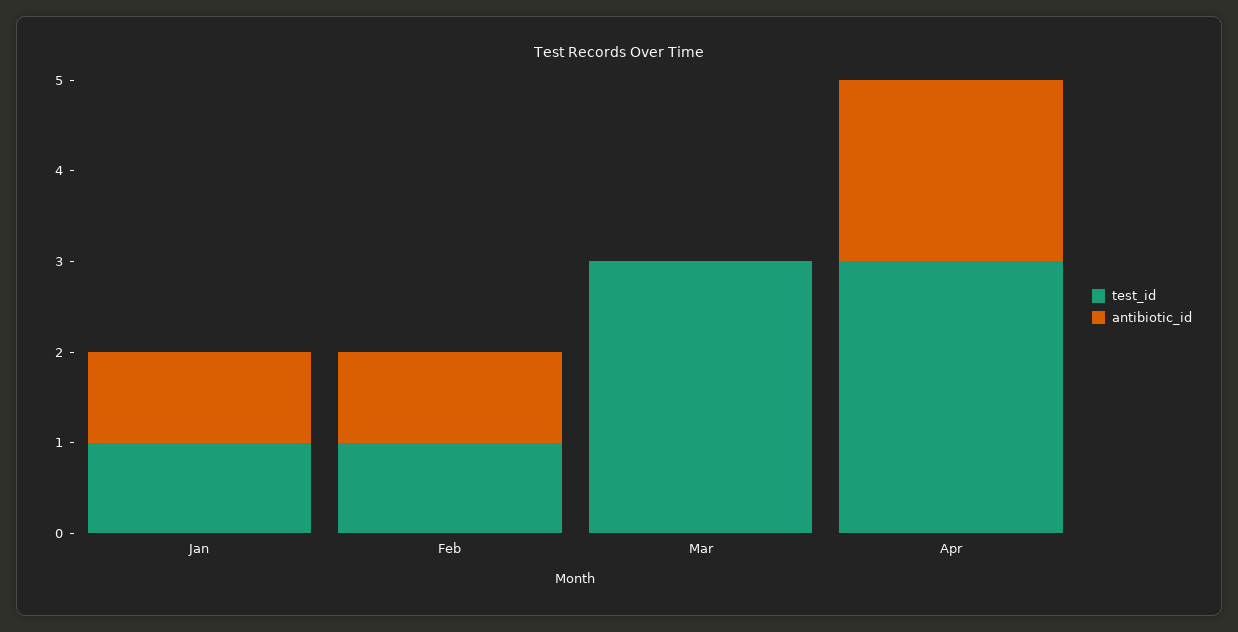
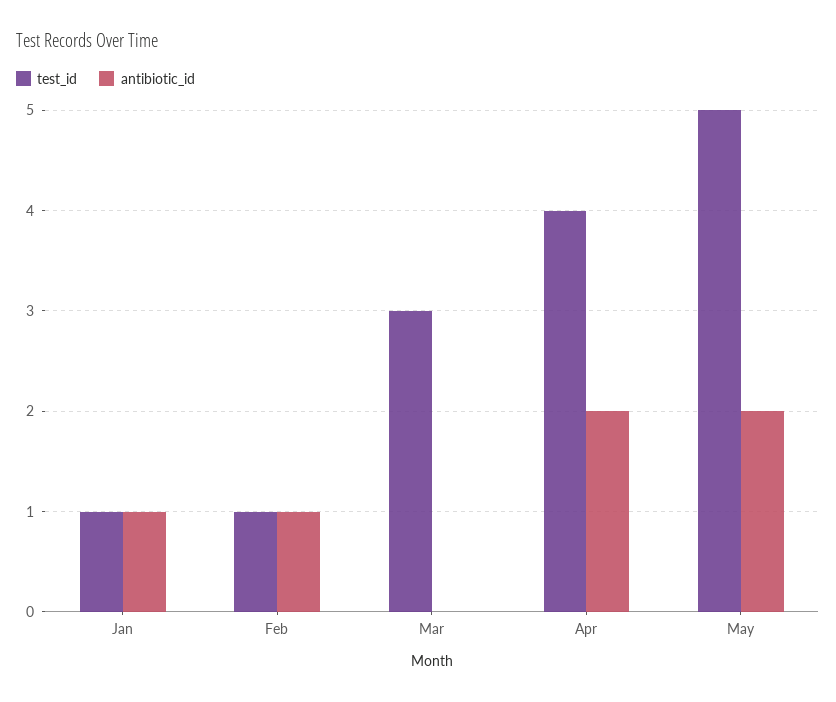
test_id, Apr: 3 -> 4
test_id, May: none -> 5
antibiotic_id, May: none -> 2

